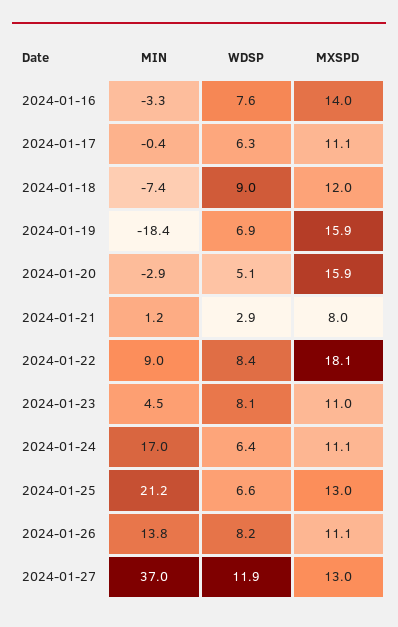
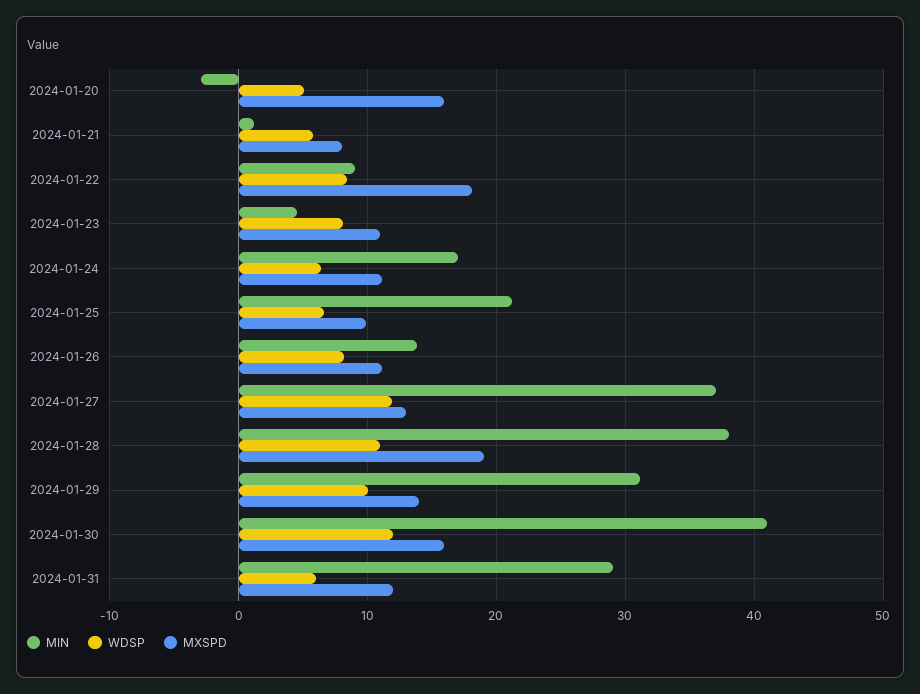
MIN, 2024-01-16: -3.3 -> none
WDSP, 2024-01-16: 7.6 -> none
MXSPD, 2024-01-16: 14 -> none
MIN, 2024-01-17: -0.4 -> none
WDSP, 2024-01-17: 6.3 -> none
MXSPD, 2024-01-17: 11.1 -> none
MIN, 2024-01-18: -7.4 -> none
WDSP, 2024-01-18: 9 -> none
MXSPD, 2024-01-18: 12 -> none
MIN, 2024-01-19: -18.4 -> none
WDSP, 2024-01-19: 6.9 -> none
MXSPD, 2024-01-19: 15.9 -> none
WDSP, 2024-01-21: 2.9 -> 6
MXSPD, 2024-01-25: 13 -> 10
MIN, 2024-01-28: none -> 38
WDSP, 2024-01-28: none -> 11
MXSPD, 2024-01-28: none -> 19
MIN, 2024-01-29: none -> 31
WDSP, 2024-01-29: none -> 10
MXSPD, 2024-01-29: none -> 14
MIN, 2024-01-30: none -> 41
WDSP, 2024-01-30: none -> 12
MXSPD, 2024-01-30: none -> 16
MIN, 2024-01-31: none -> 29
WDSP, 2024-01-31: none -> 6
MXSPD, 2024-01-31: none -> 12

